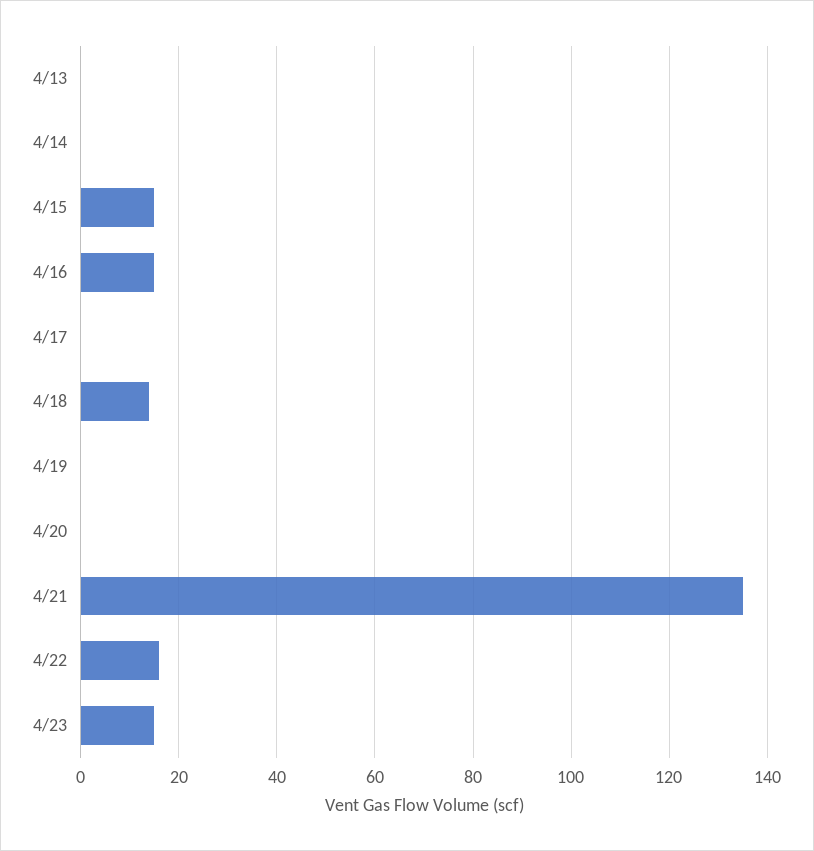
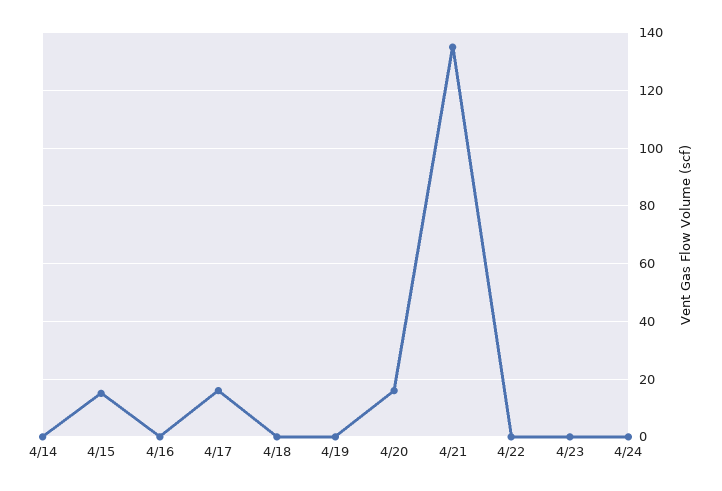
4/13: 0 -> none
4/16: 15 -> 0
4/17: 0 -> 15
4/18: 15 -> 0
4/20: 0 -> 15
4/22: 15 -> 0
4/23: 15 -> 0
4/24: none -> 0

